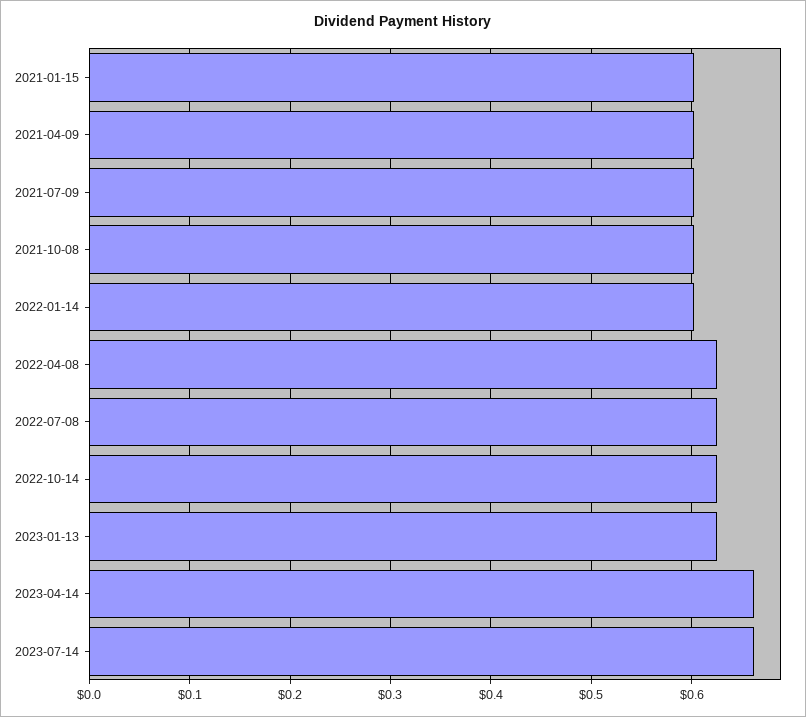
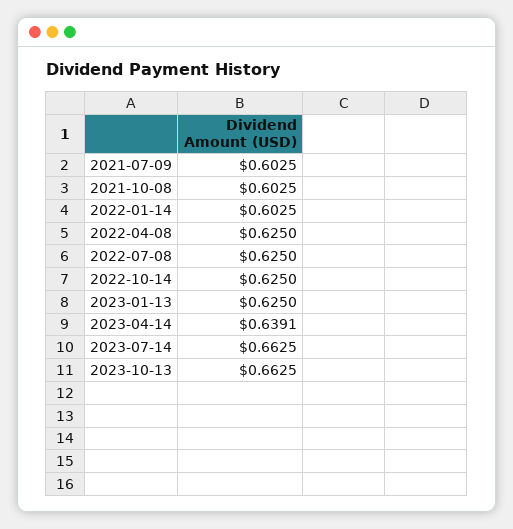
2021-01-15: 0.6 -> none
2021-04-09: 0.6 -> none
2023-04-14: 0.66 -> 0.6391
2023-10-13: none -> 0.6625

